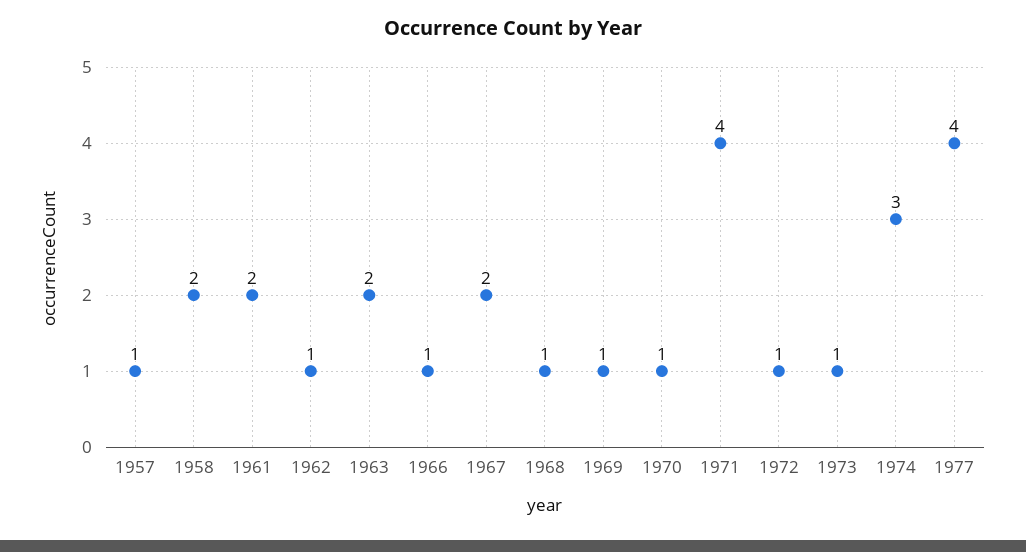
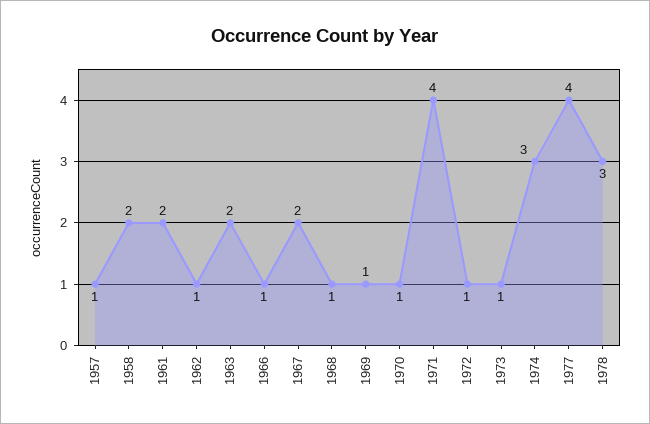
1978: none -> 3

